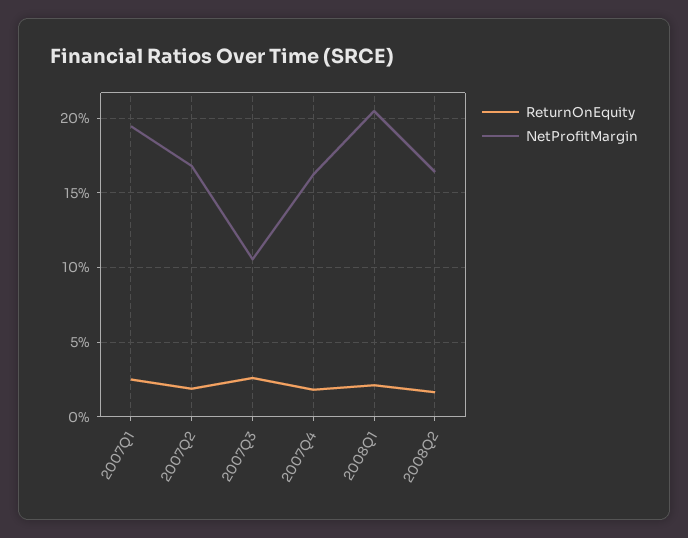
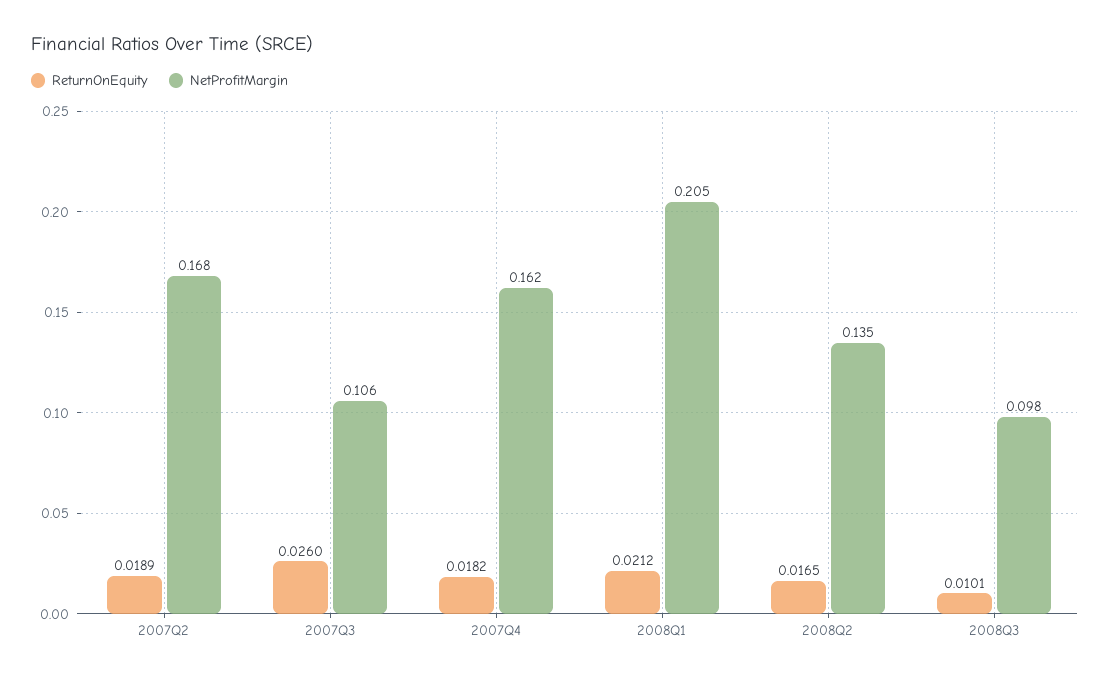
ReturnOnEquity, 2007Q1: 0.025 -> none
NetProfitMargin, 2007Q1: 0.195 -> none
NetProfitMargin, 2008Q2: 0.165 -> 0.135
ReturnOnEquity, 2008Q3: none -> 0.0101
NetProfitMargin, 2008Q3: none -> 0.098

